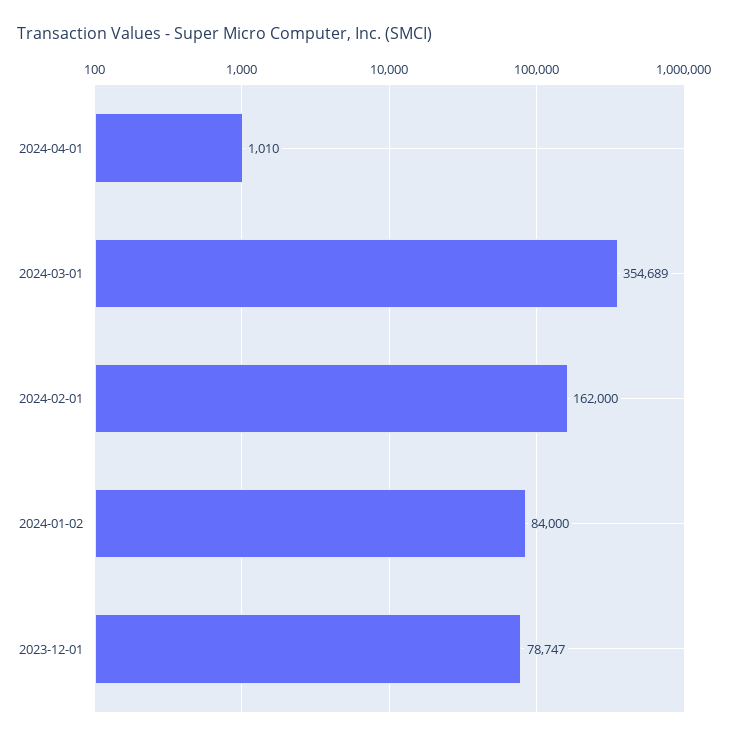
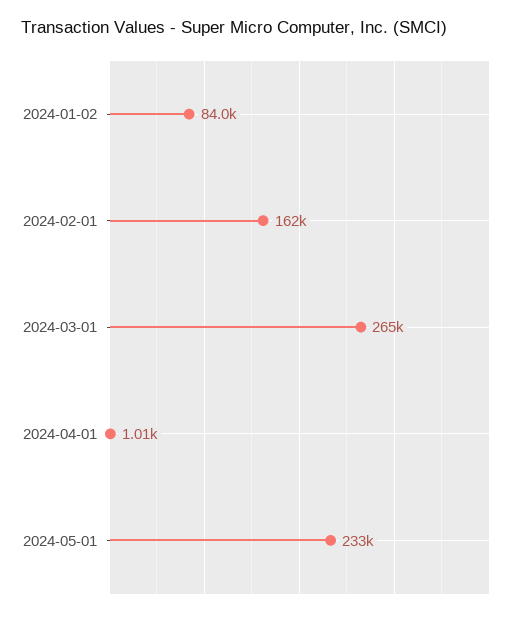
2024-03-01: 354689 -> 265000
2023-12-01: 78747 -> none
2024-05-01: none -> 233000

